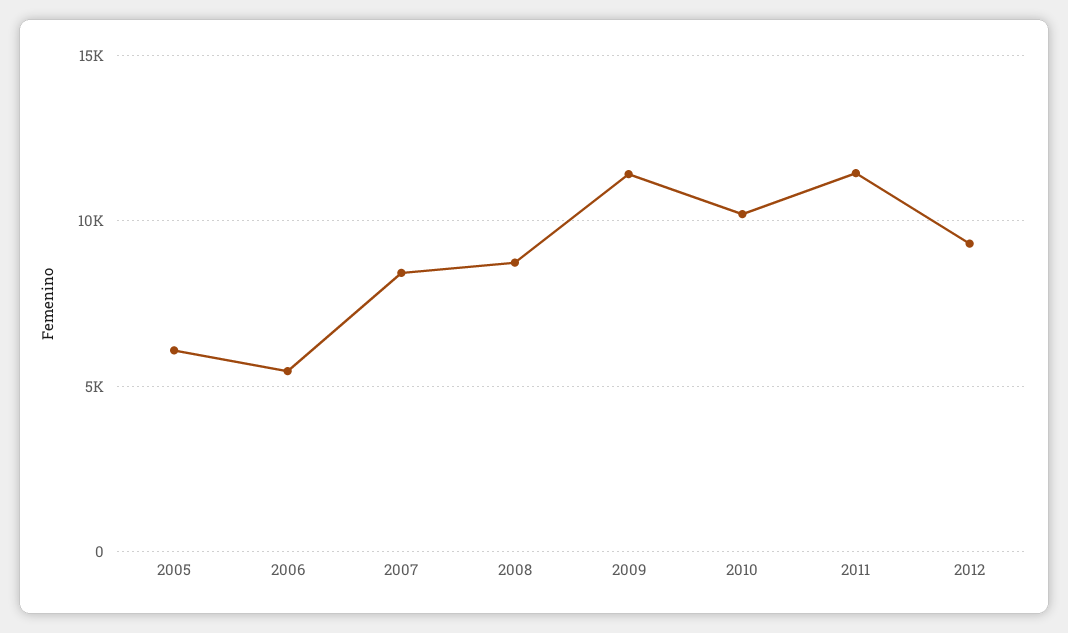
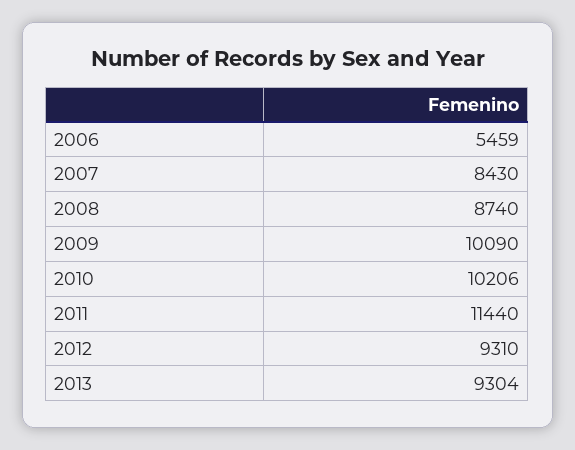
2005: 6000 -> none
2009: 11500 -> 10090
2013: none -> 9304

